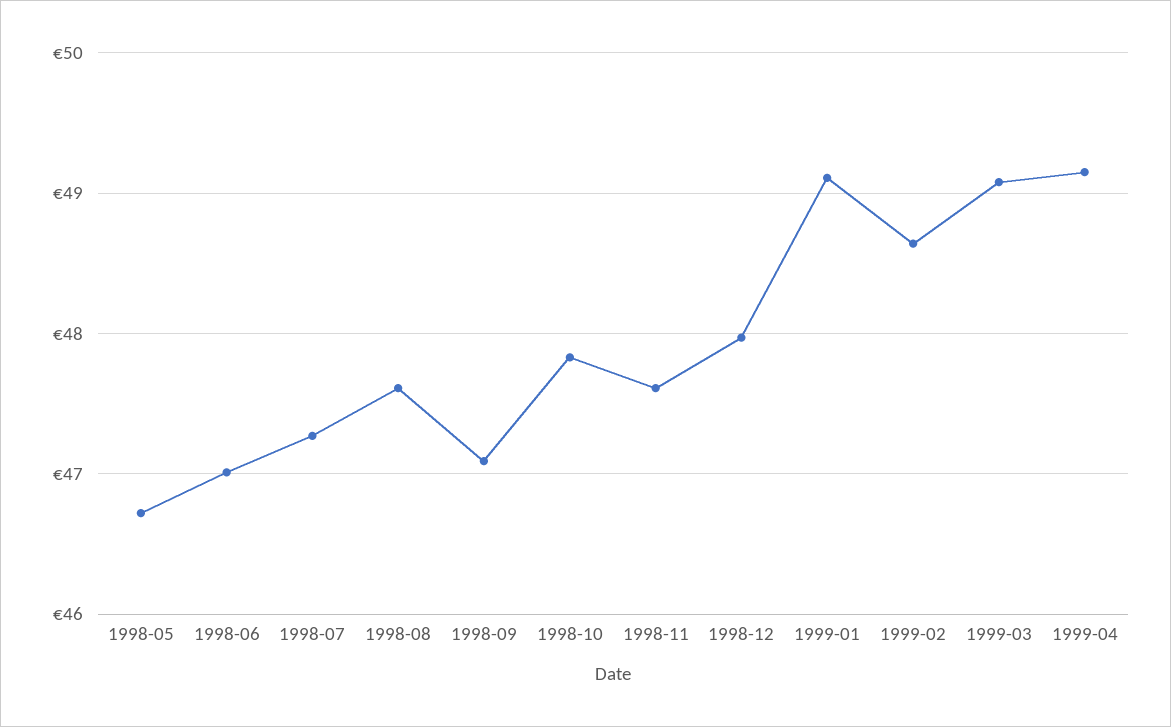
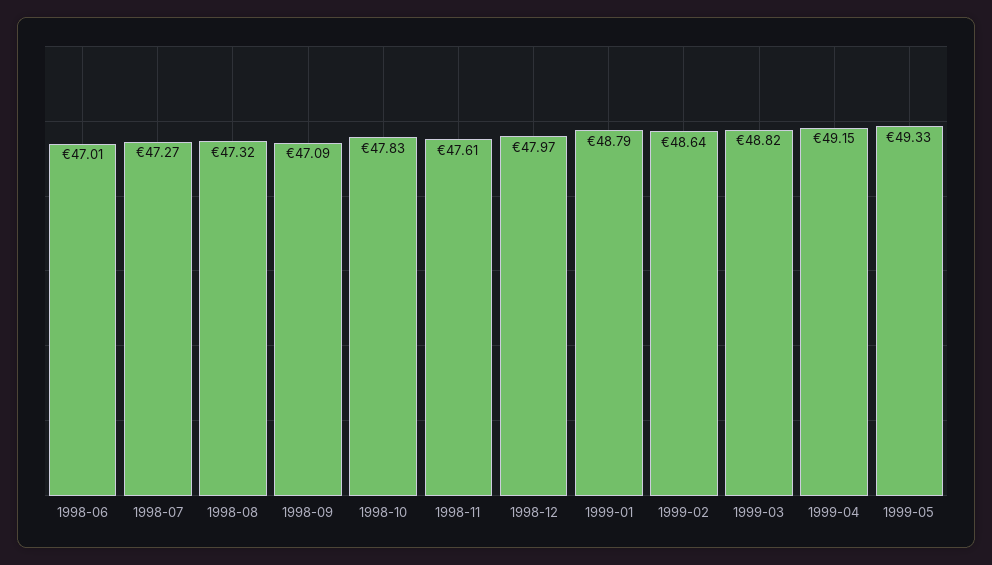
1998-05: 46.7 -> none
1998-08: 47.6 -> 47.32
1999-01: 49.1 -> 48.79
1999-03: 49.1 -> 48.82
1999-05: none -> 49.33

